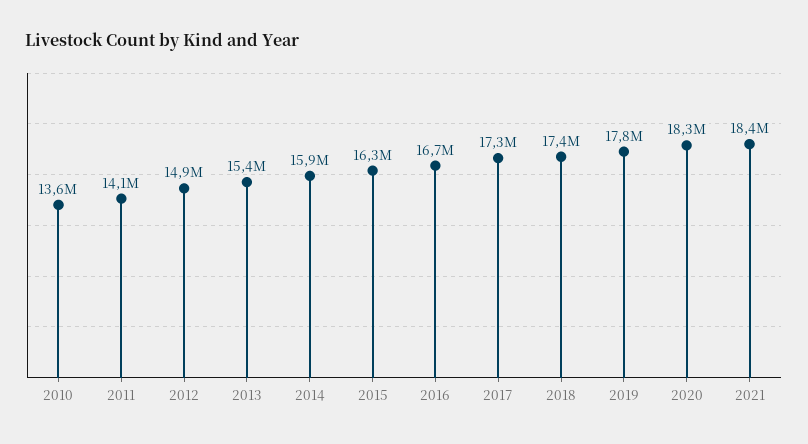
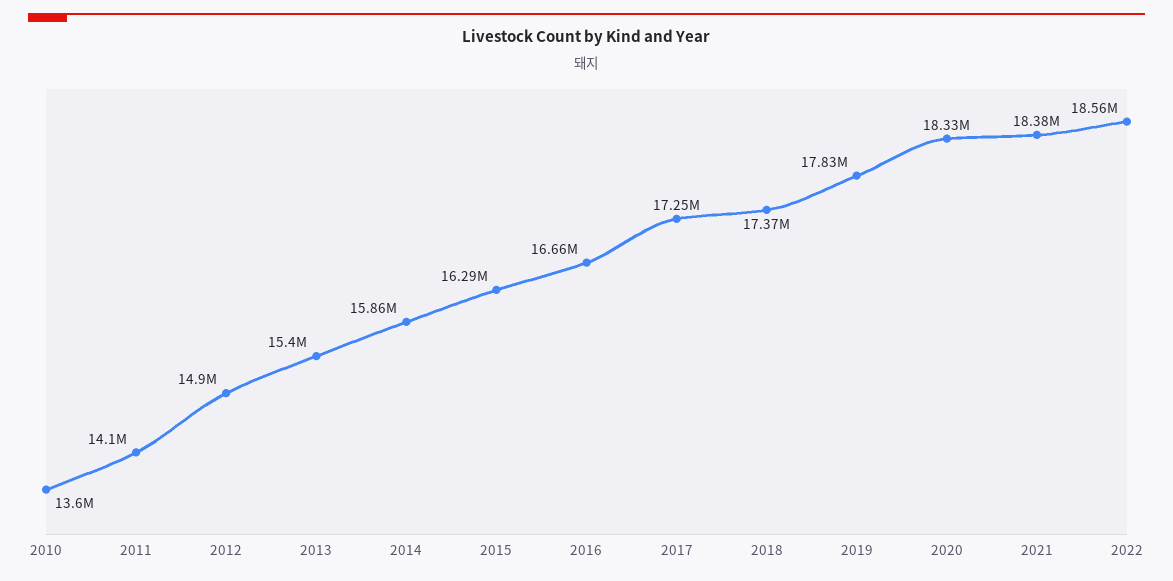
2022: none -> 18560000

